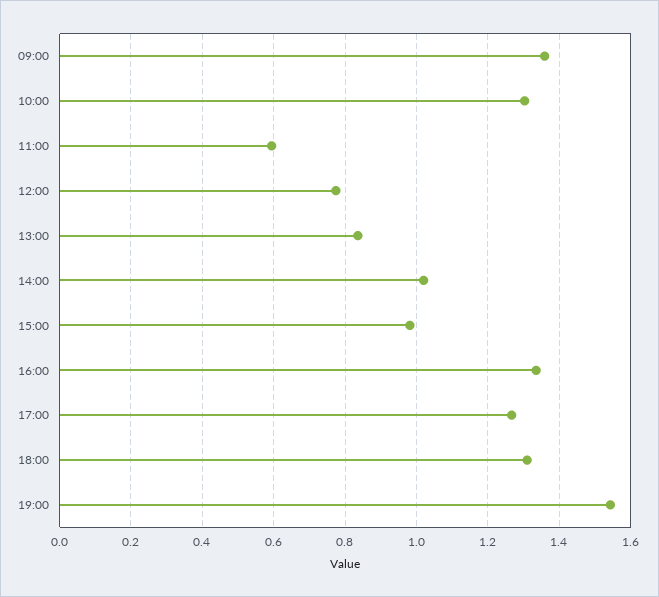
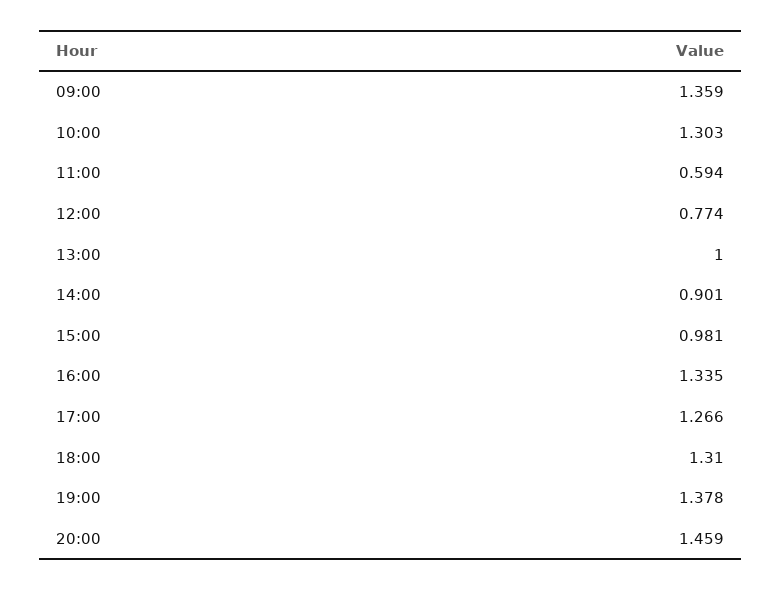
13:00: 0.84 -> 1
14:00: 1.02 -> 0.901
19:00: 1.54 -> 1.378
20:00: none -> 1.459

